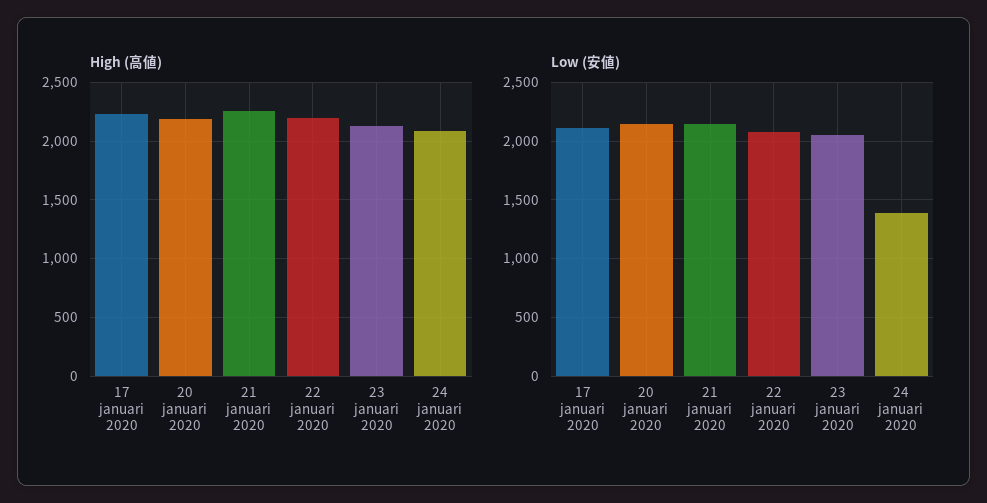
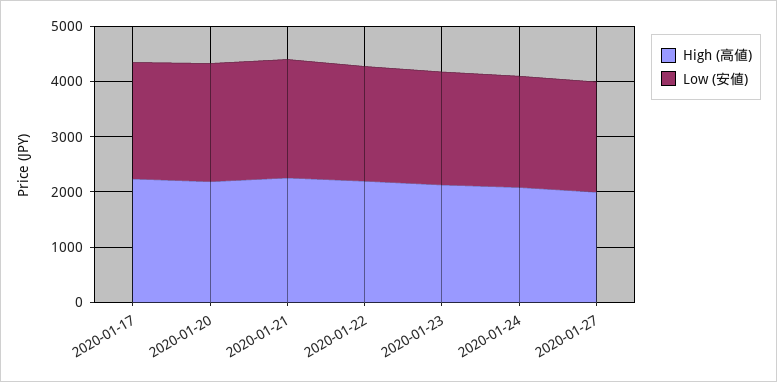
Low (安値), 24 januari 2020: 1400 -> 2000
High (高値), 2020-01-27: none -> 2000
Low (安値), 2020-01-27: none -> 2000

